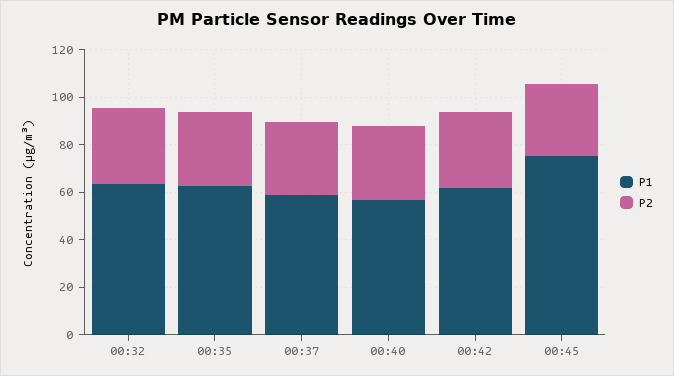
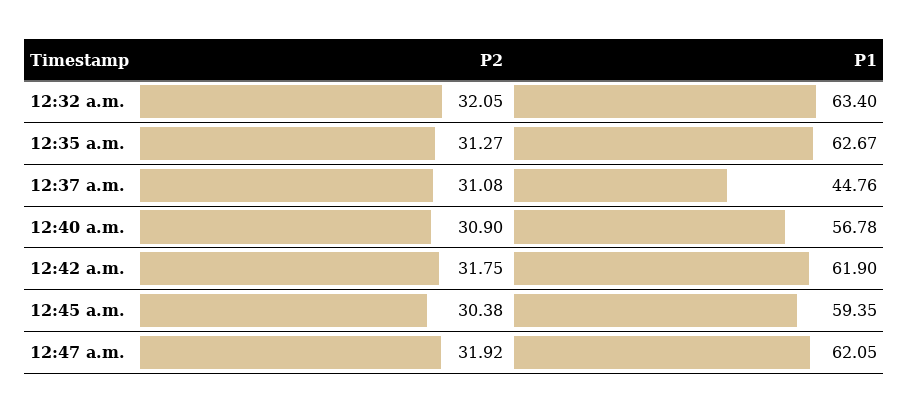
P1, 00:37: 60 -> 44.76
P1, 00:45: 75 -> 59.35
P2, 12:47 a.m.: none -> 31.92
P1, 12:47 a.m.: none -> 62.05

